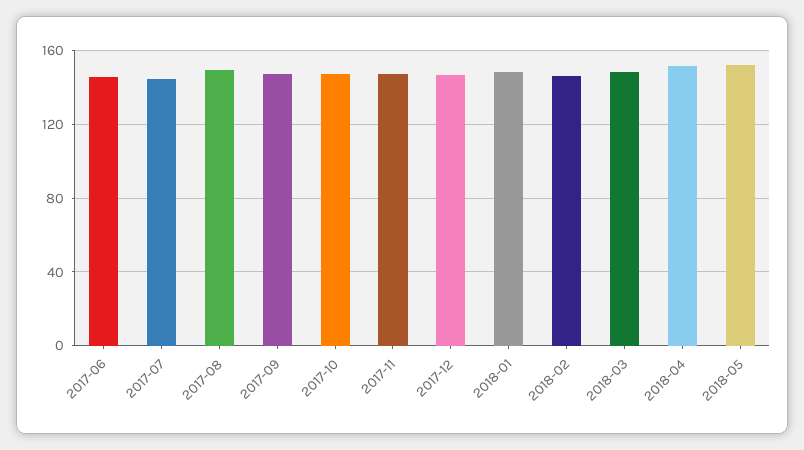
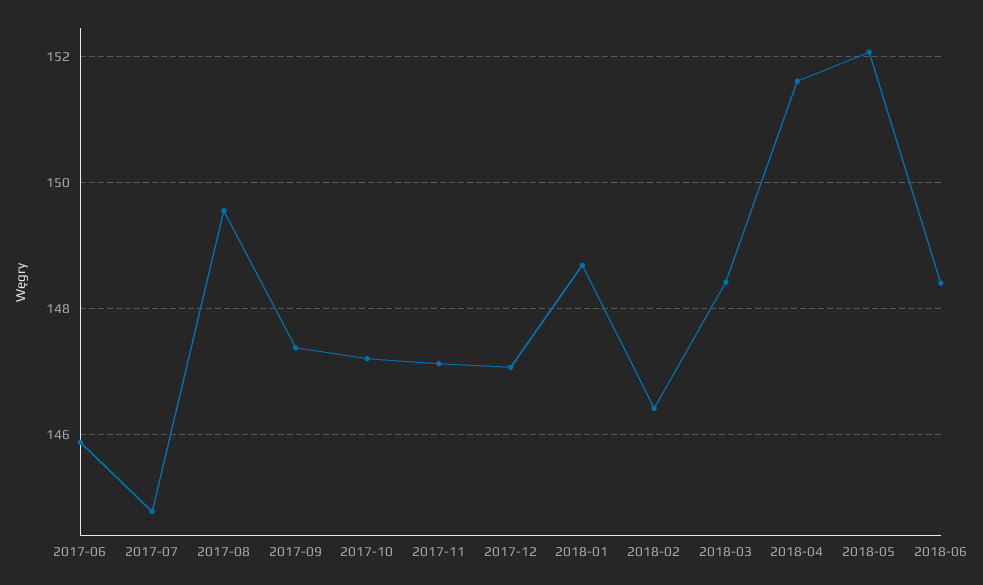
2018-06: none -> 148.4

